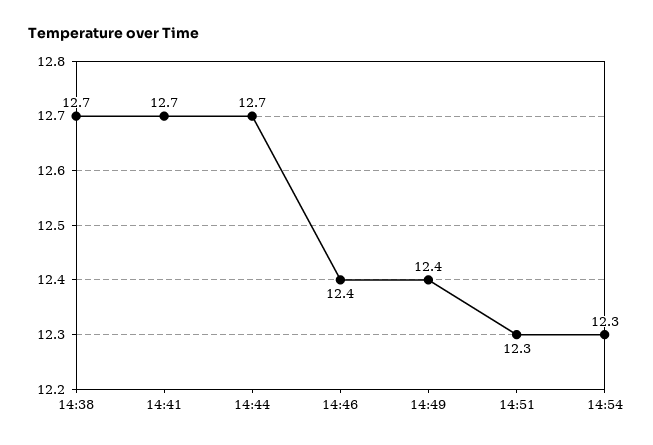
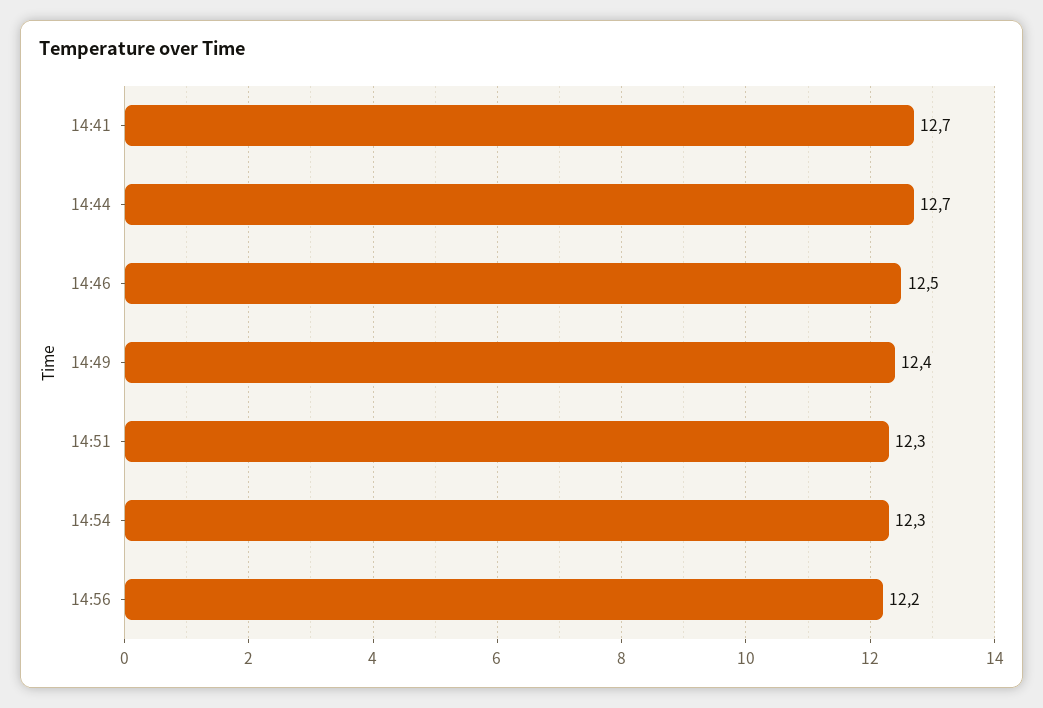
14:38: 12.7 -> none
14:46: 12.4 -> 12.5
14:56: none -> 12.2

